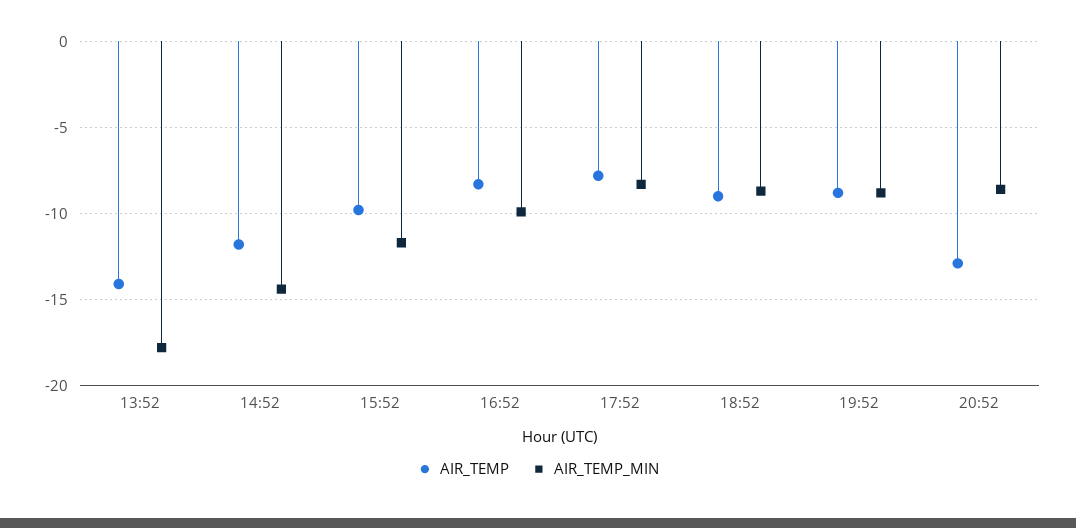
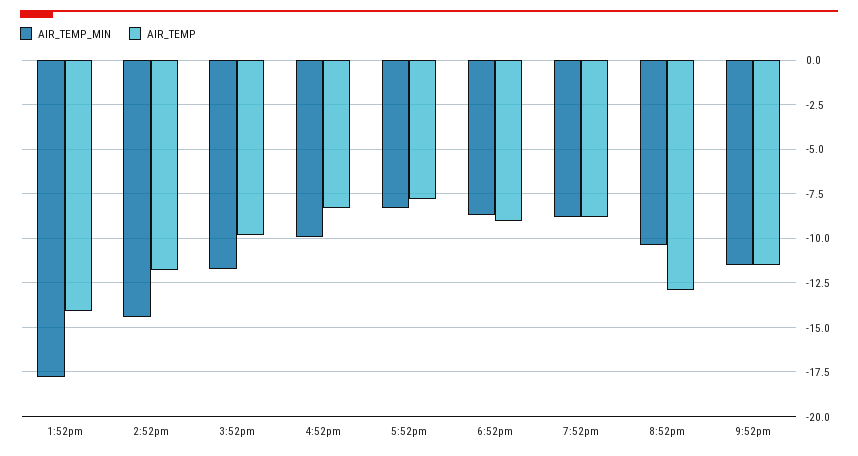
AIR_TEMP_MIN, 20:52: -8.5 -> -10.5
AIR_TEMP_MIN, 9:52pm: none -> -11.5
AIR_TEMP, 9:52pm: none -> -11.5

